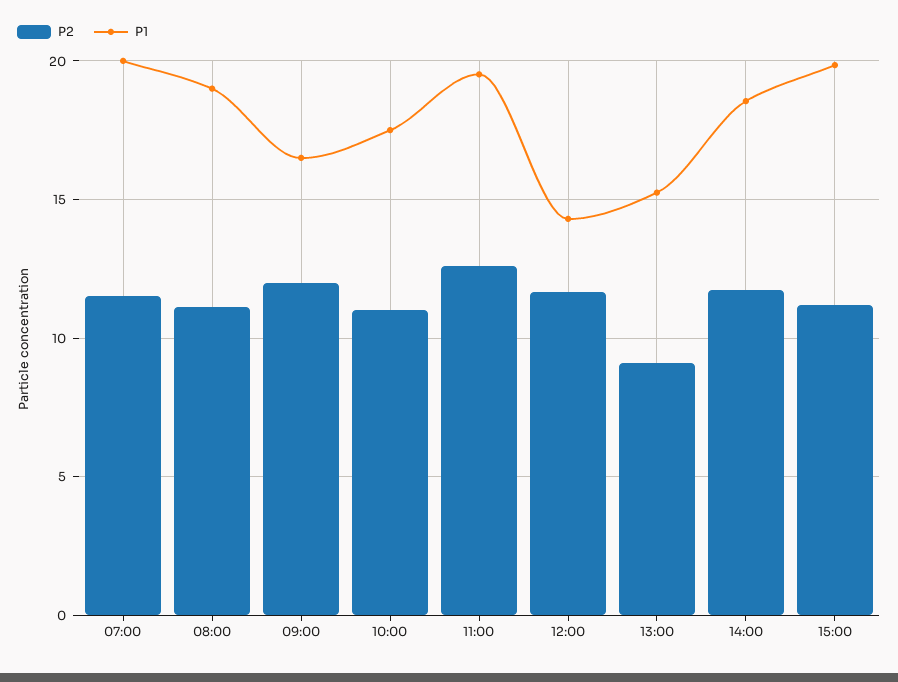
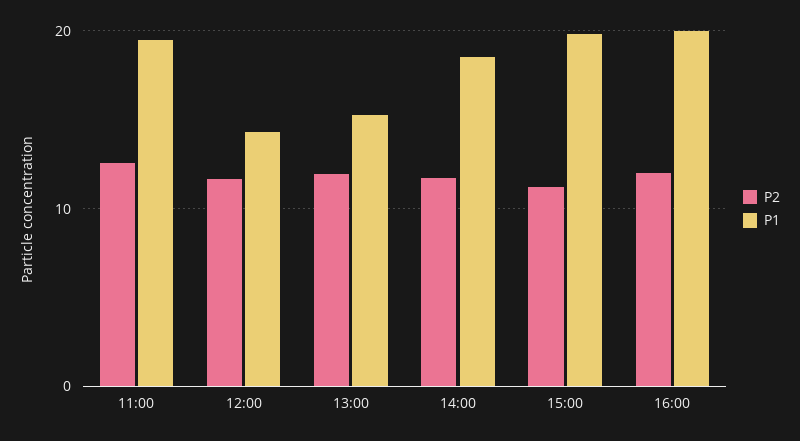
P2, 07:00: 11.5 -> none
P1, 07:00: 20 -> none
P2, 08:00: 11 -> none
P1, 08:00: 19 -> none
P2, 09:00: 12 -> none
P1, 09:00: 16.5 -> none
P2, 10:00: 11 -> none
P1, 10:00: 17.5 -> none
P2, 13:00: 9 -> 12
P2, 16:00: none -> 12
P1, 16:00: none -> 20

